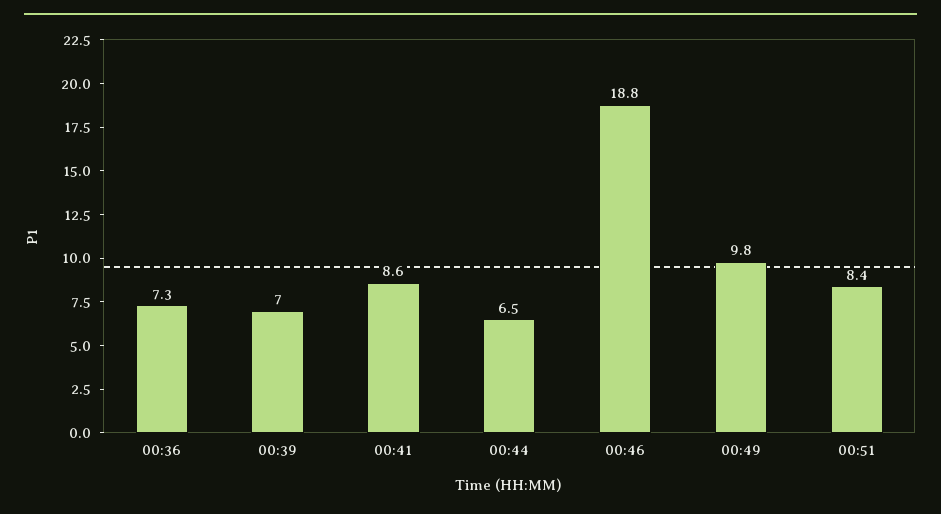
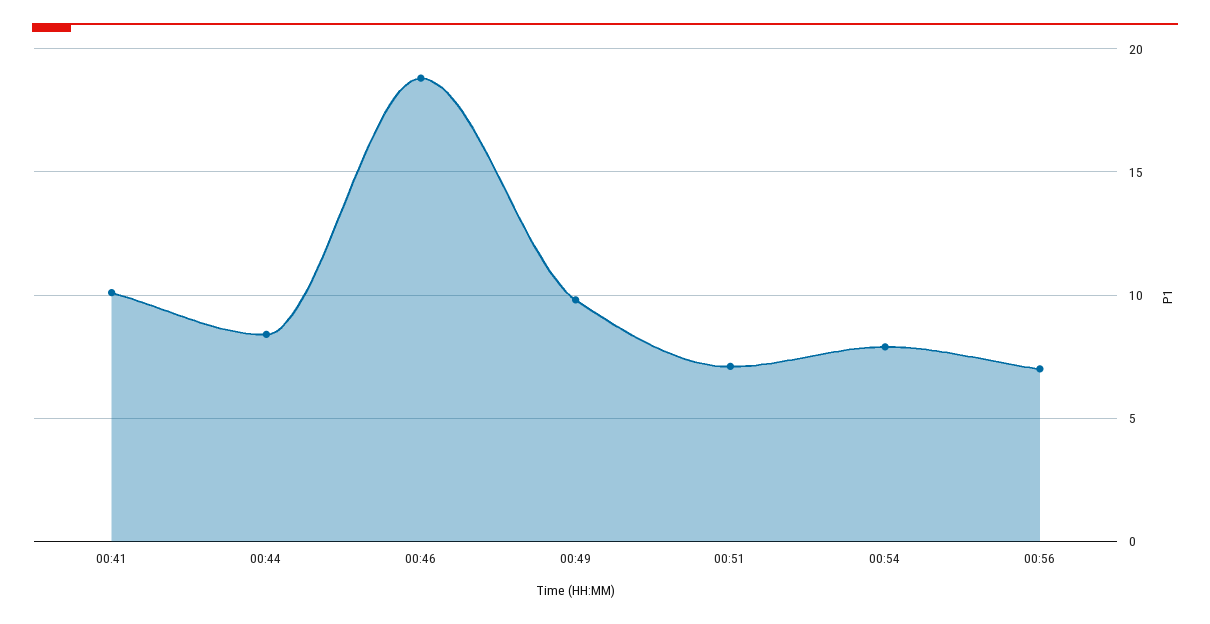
00:36: 7.3 -> none
00:39: 7 -> none
00:41: 8.6 -> 10
00:44: 6.5 -> 8.5
00:51: 8.4 -> 7
00:54: none -> 8
00:56: none -> 7

